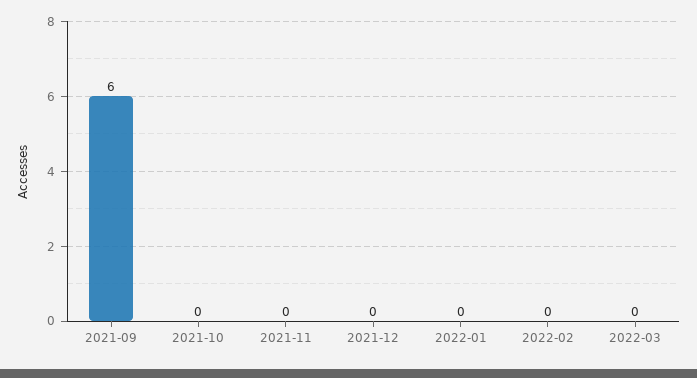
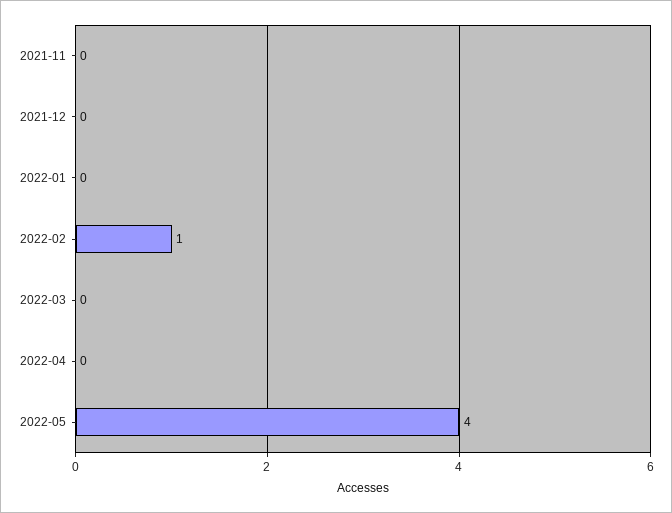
2021-09: 6 -> none
2021-10: 0 -> none
2022-02: 0 -> 1
2022-04: none -> 0
2022-05: none -> 4

